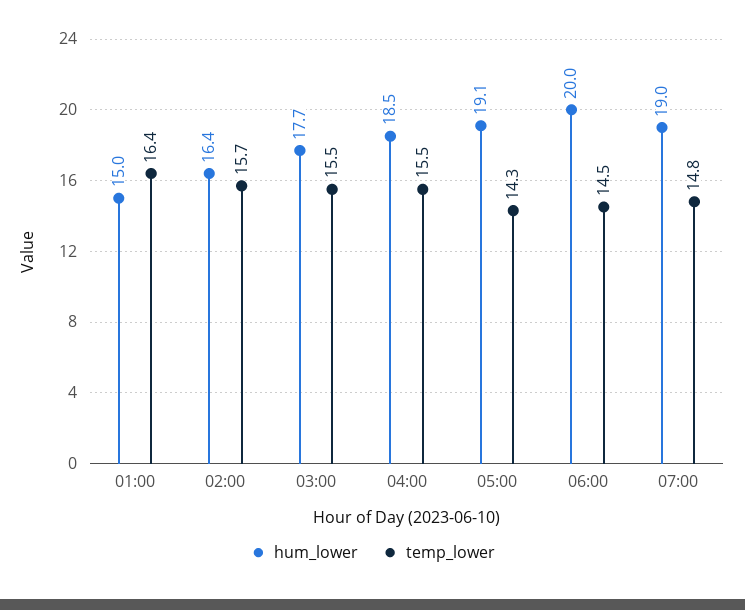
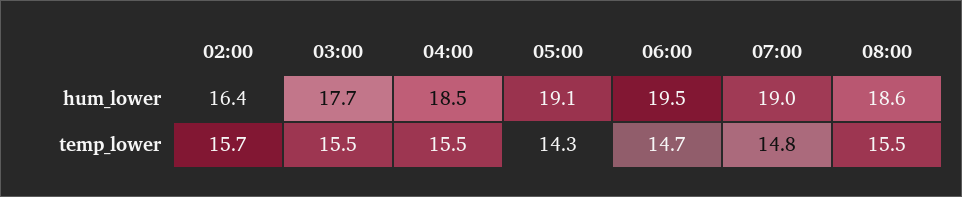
hum_lower, 01:00: 15 -> none
temp_lower, 01:00: 16.4 -> none
hum_lower, 06:00: 20 -> 19.5
temp_lower, 06:00: 14.5 -> 14.7
hum_lower, 08:00: none -> 18.6
temp_lower, 08:00: none -> 15.5

